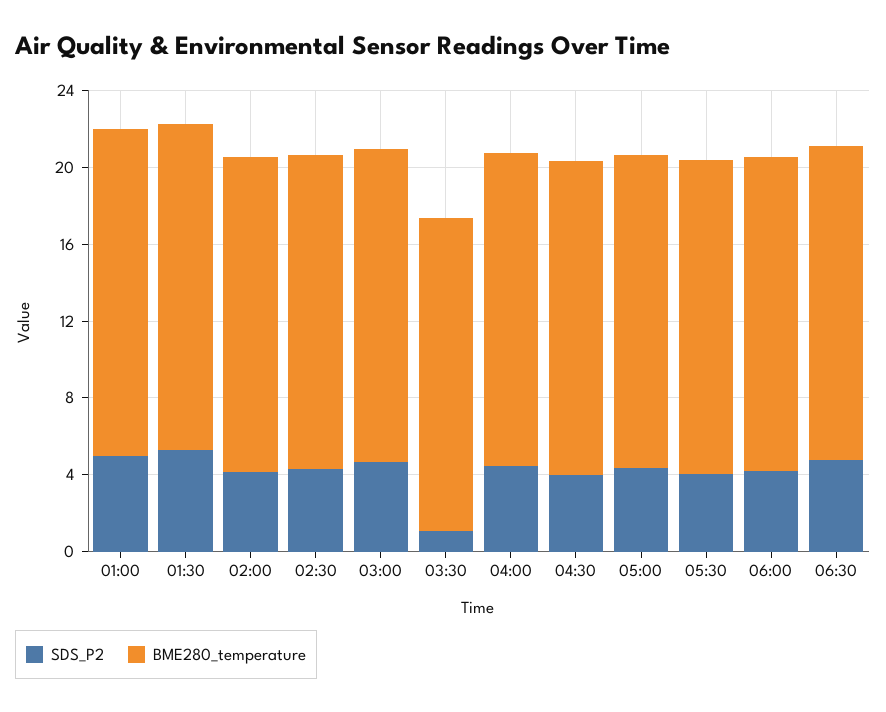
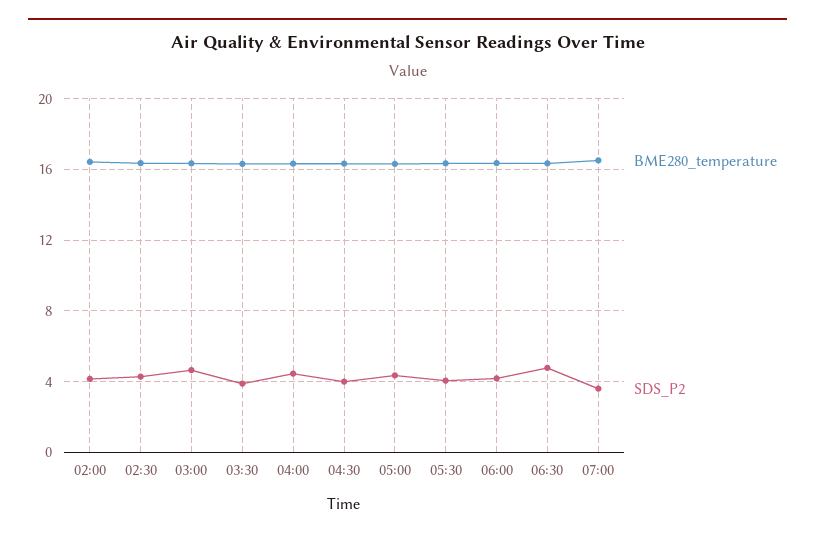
SDS_P2, 01:00: 5 -> none
BME280_temperature, 01:00: 17 -> none
SDS_P2, 01:30: 5 -> none
BME280_temperature, 01:30: 17 -> none
SDS_P2, 03:30: 1 -> 4
BME280_temperature, 07:00: none -> 16.5
SDS_P2, 07:00: none -> 3.5

